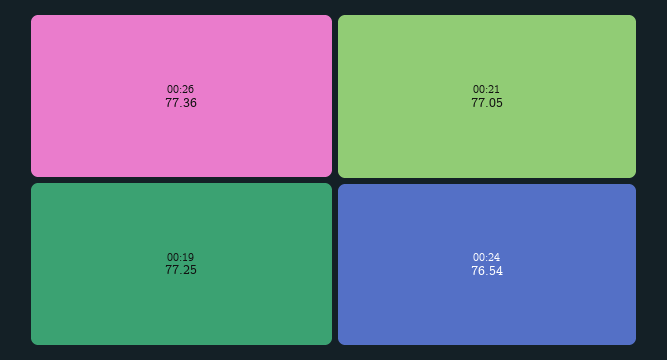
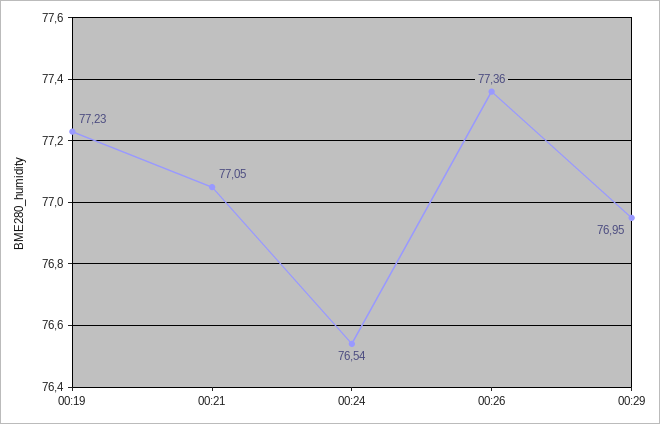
00:19: 77.25 -> 77.23
00:29: none -> 76.95

